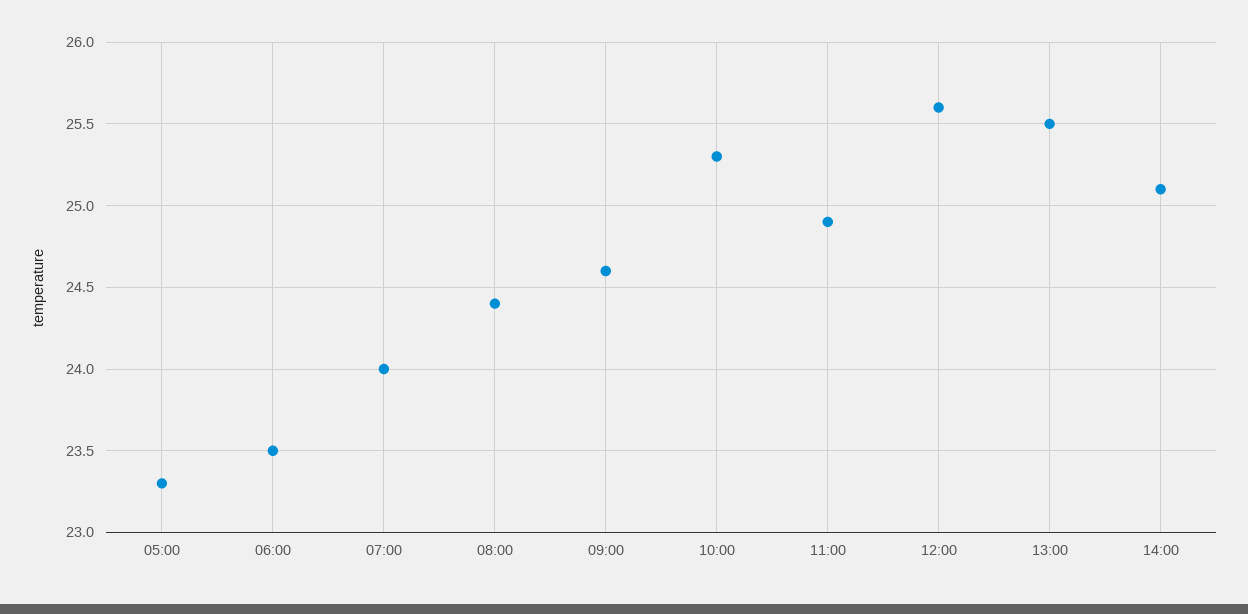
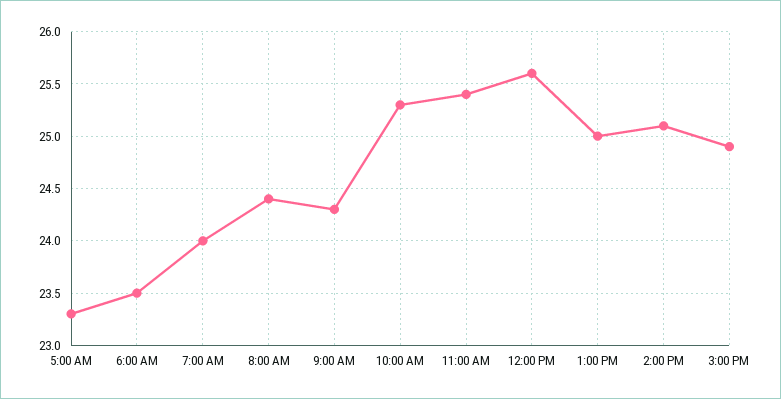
09:00: 24.6 -> 24.3
11:00: 24.9 -> 25.4
13:00: 25.5 -> 25
3:00 PM: none -> 24.9

